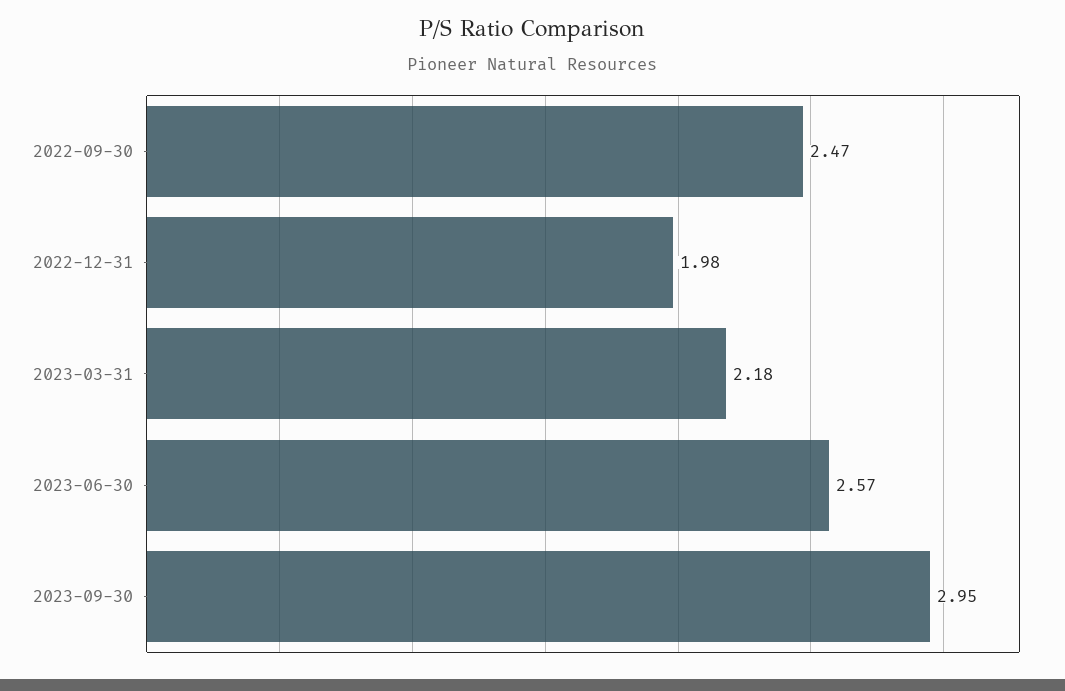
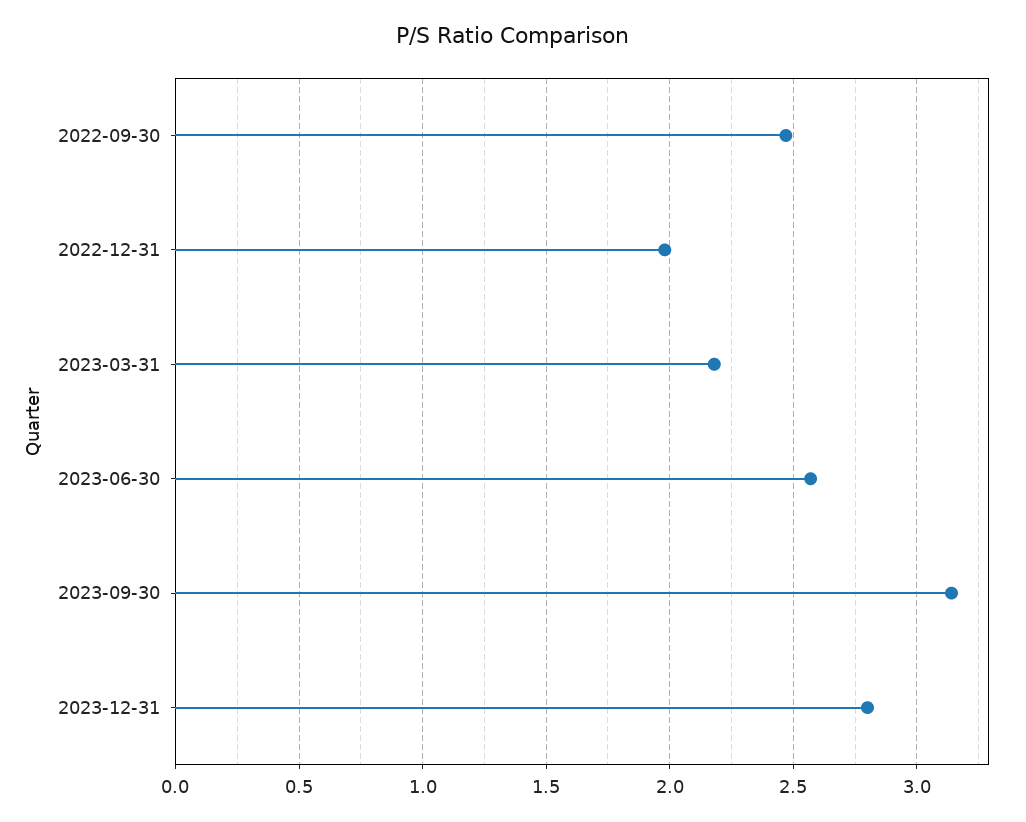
2023-09-30: 2.95 -> 3.15
2023-12-31: none -> 2.8

